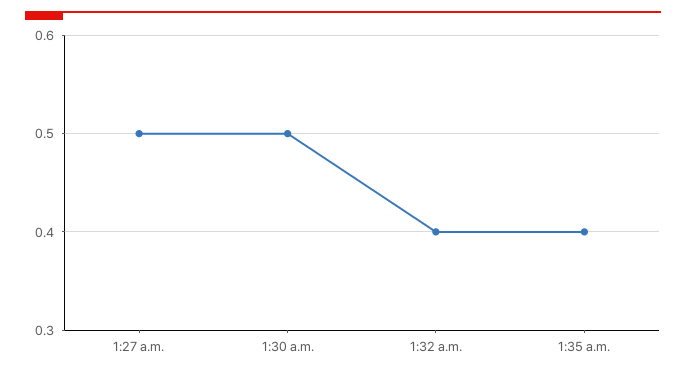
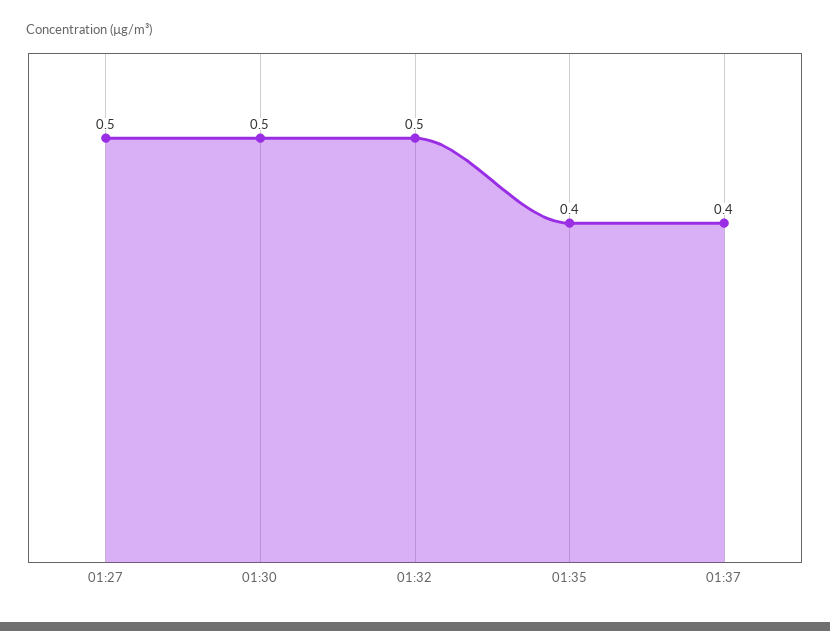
1:32 a.m.: 0.4 -> 0.5
01:37: none -> 0.4

